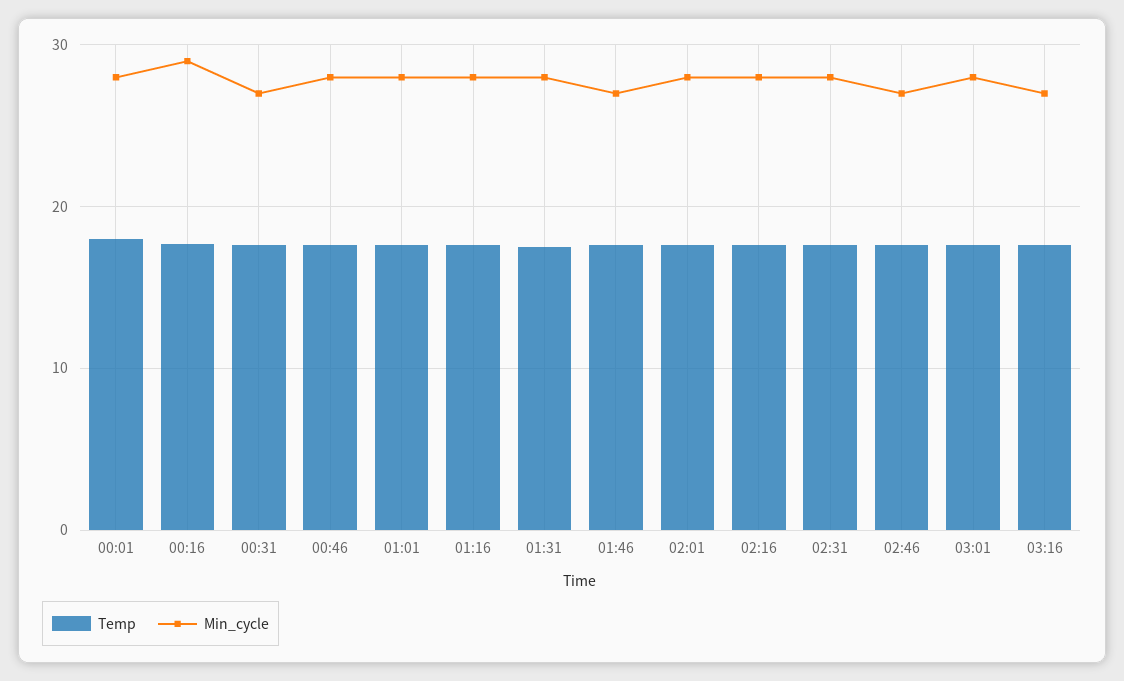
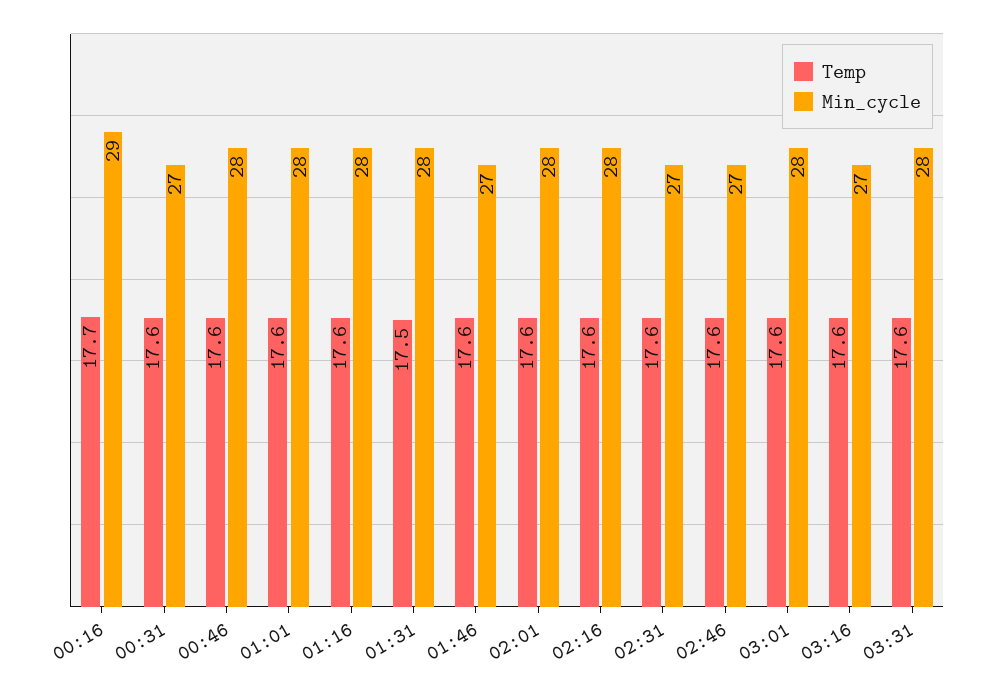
Temp, 00:01: 18 -> none
Min_cycle, 00:01: 28 -> none
Min_cycle, 02:31: 28 -> 27
Temp, 03:31: none -> 17.6
Min_cycle, 03:31: none -> 28

